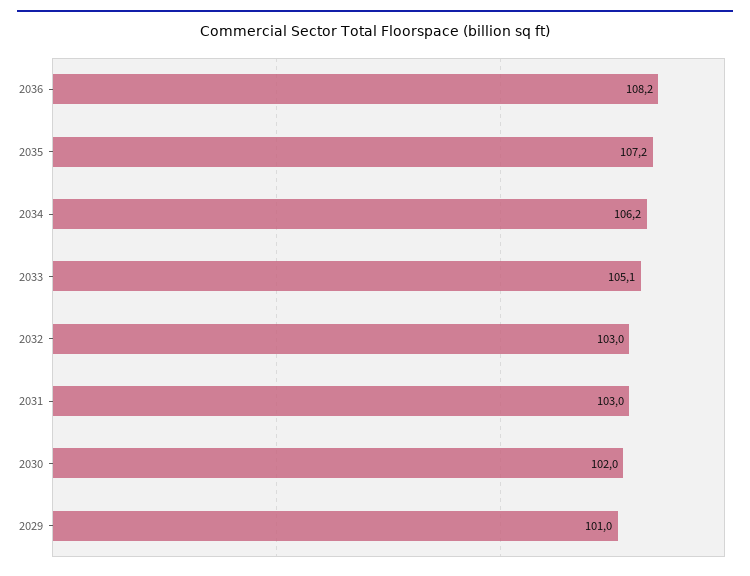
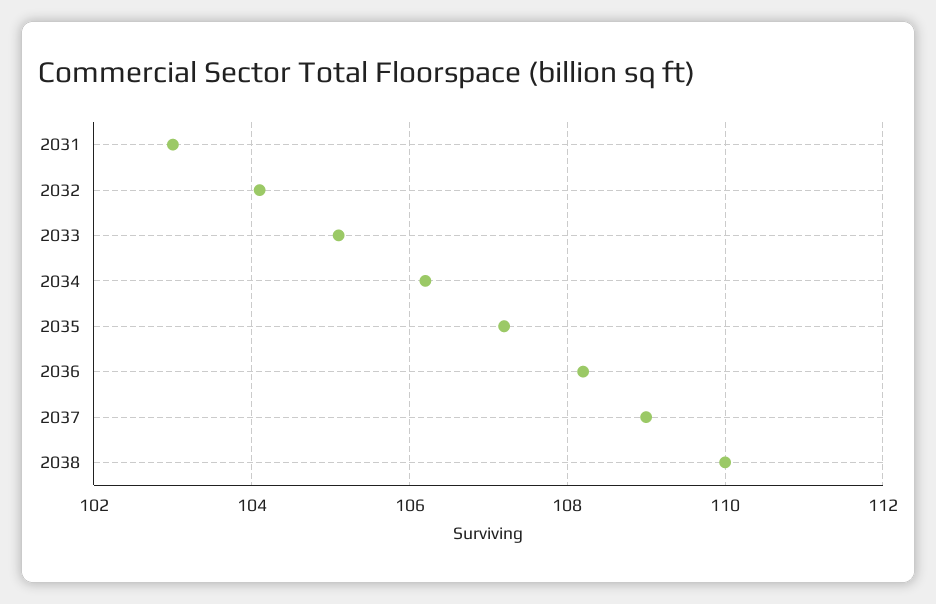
2032: 103 -> 104
2030: 102 -> none
2029: 101 -> none
2037: none -> 109
2038: none -> 110

